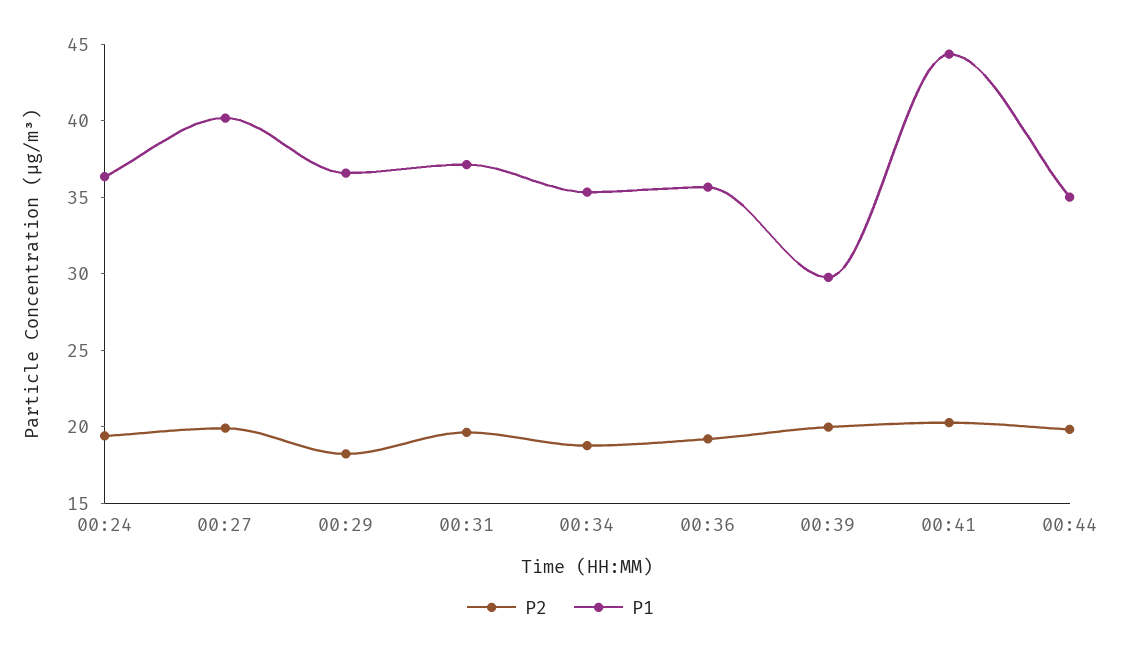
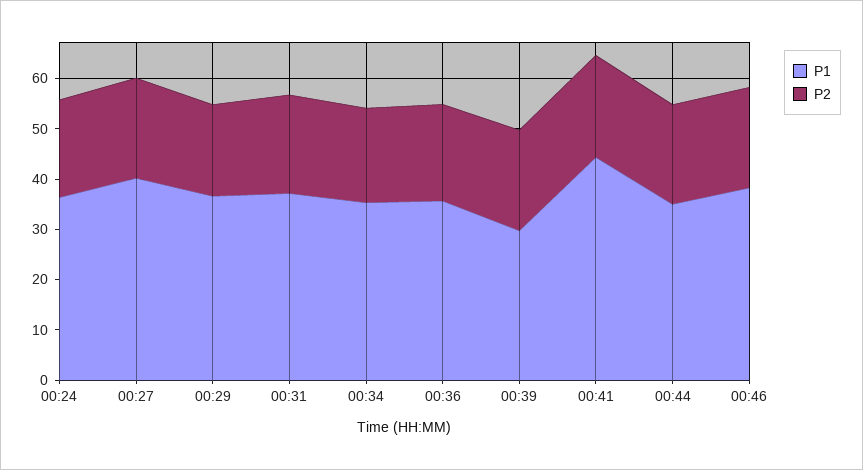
P1, 00:46: none -> 38
P2, 00:46: none -> 20

